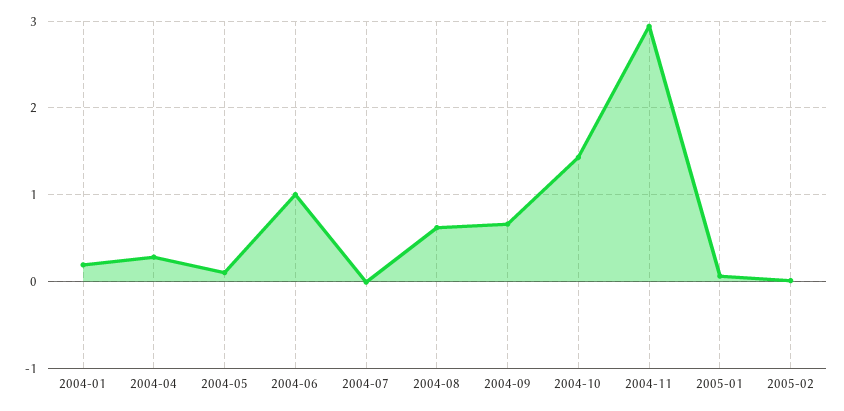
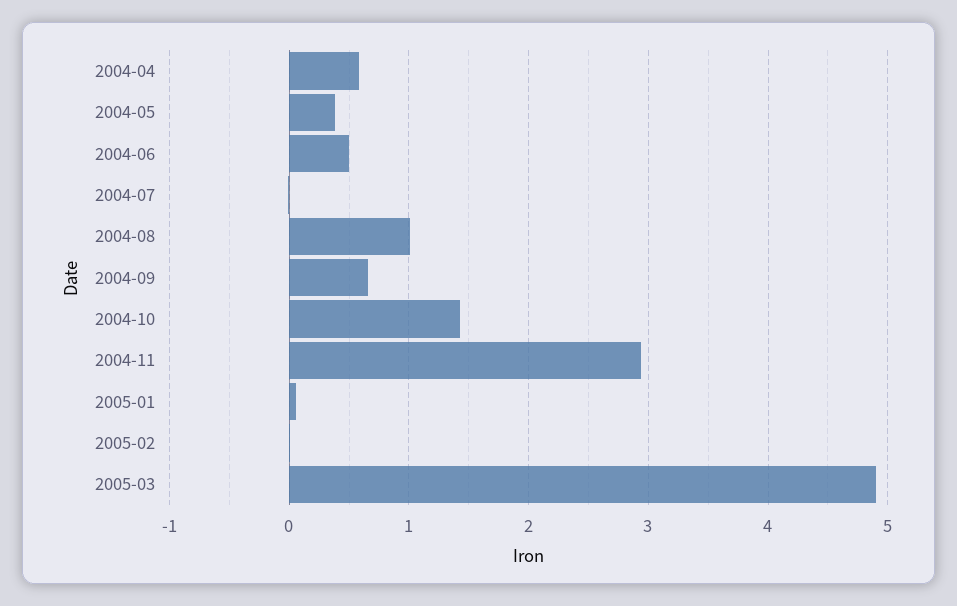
2004-01: 0.2 -> none
2004-04: 0.3 -> 0.6
2004-05: 0.1 -> 0.4
2004-06: 1 -> 0.5
2004-08: 0.6 -> 1
2005-03: none -> 4.9

